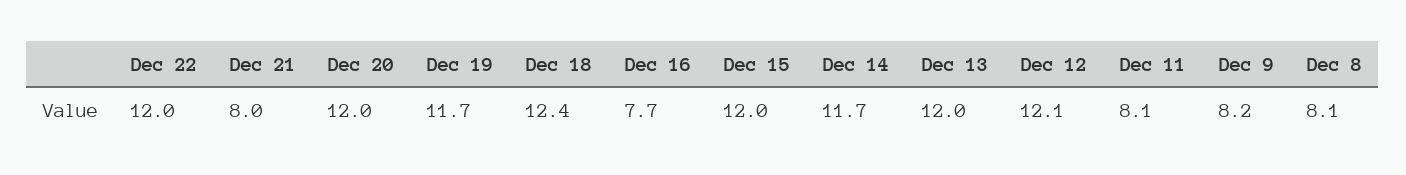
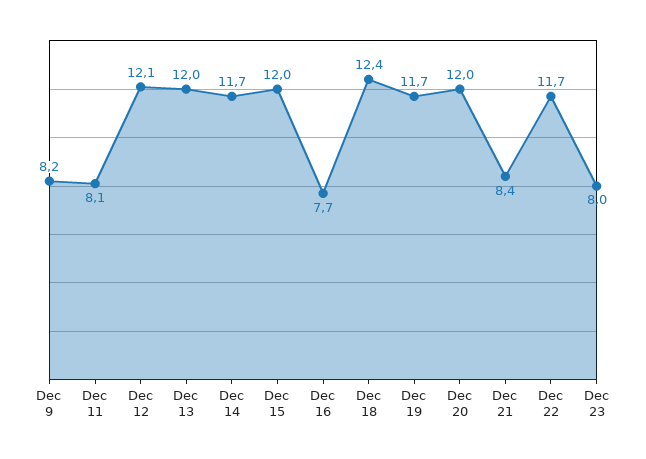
Dec 22: 12 -> 11.7
Dec 21: 8 -> 8.4
Dec 8: 8.1 -> none
Dec 23: none -> 8

